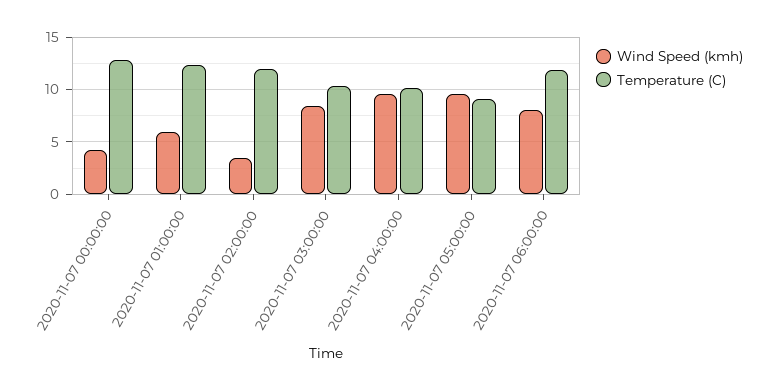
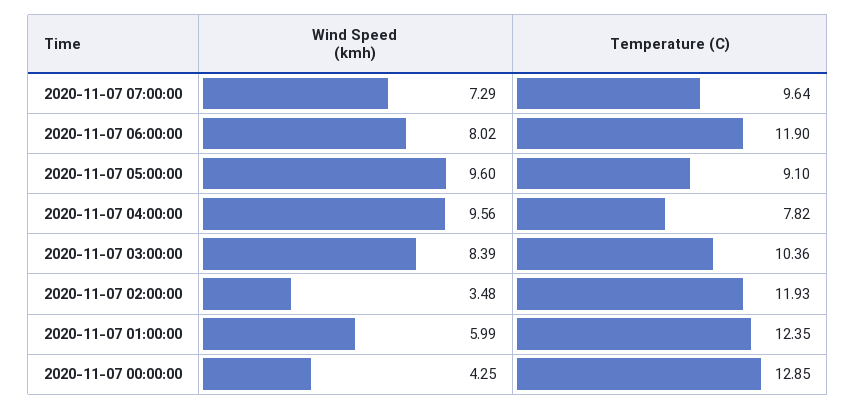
Temperature (C), 2020-11-07 04:00:00: 10 -> 7.82
Wind Speed (kmh), 2020-11-07 07:00:00: none -> 7.29
Temperature (C), 2020-11-07 07:00:00: none -> 9.64

